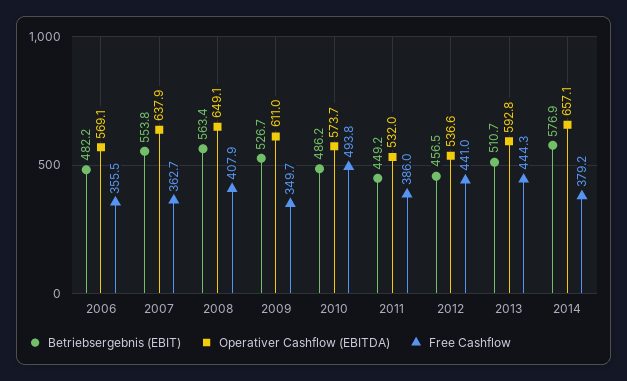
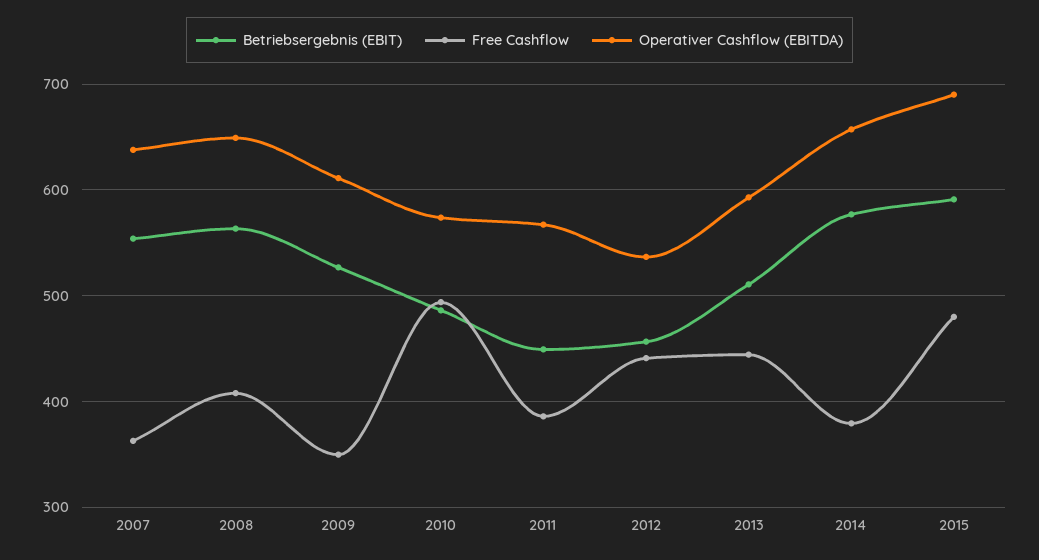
Betriebsergebnis (EBIT), 2006: 482.2 -> none
Operativer Cashflow (EBITDA), 2006: 569.1 -> none
Free Cashflow, 2006: 355.5 -> none
Operativer Cashflow (EBITDA), 2011: 532 -> 570
Betriebsergebnis (EBIT), 2015: none -> 590
Free Cashflow, 2015: none -> 480
Operativer Cashflow (EBITDA), 2015: none -> 690

